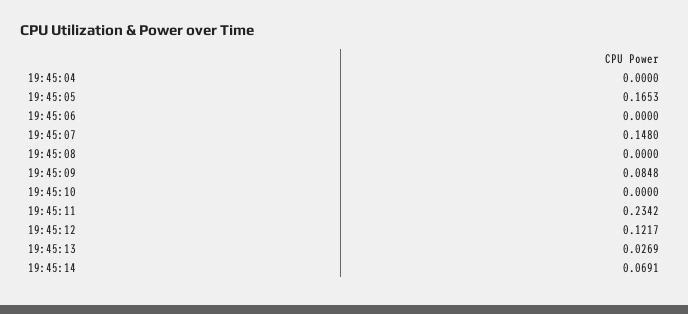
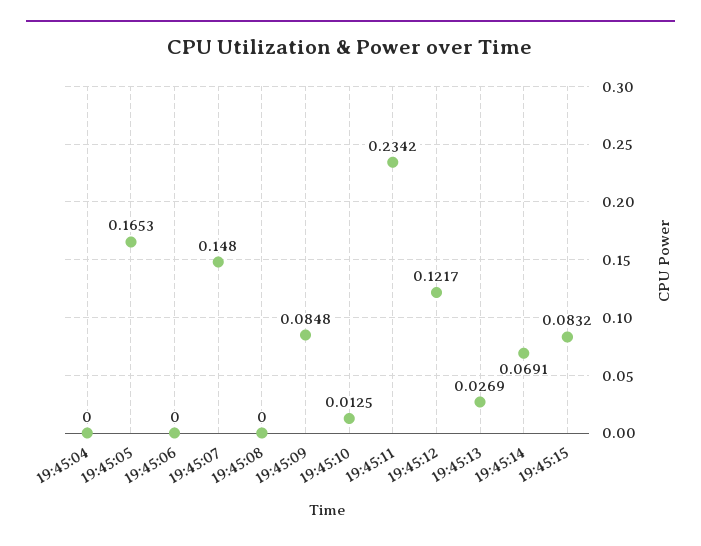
19:45:10: 0 -> 0.0125
19:45:15: none -> 0.0832

